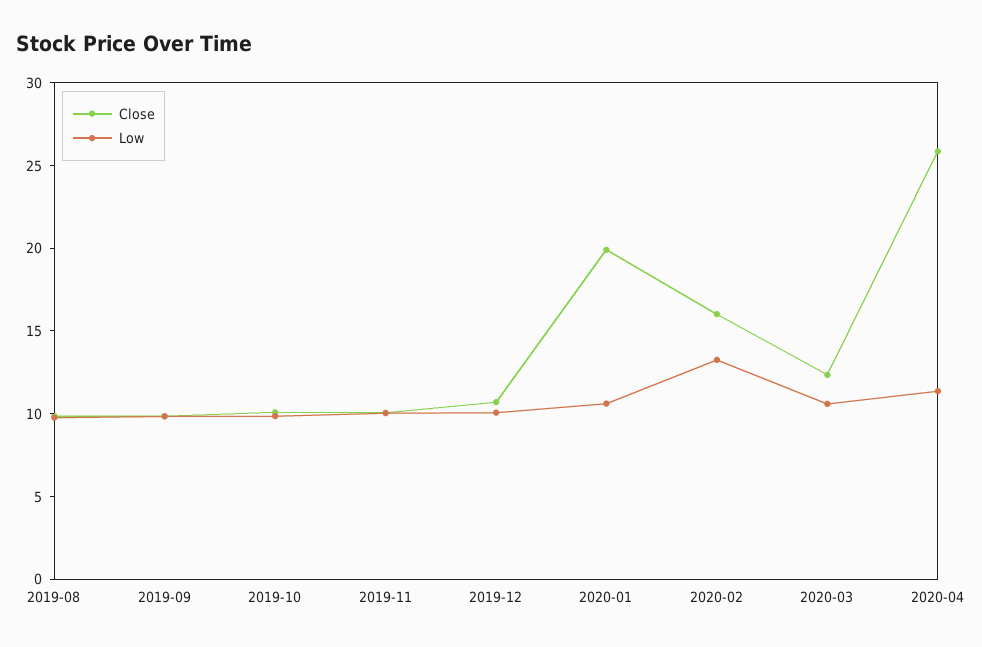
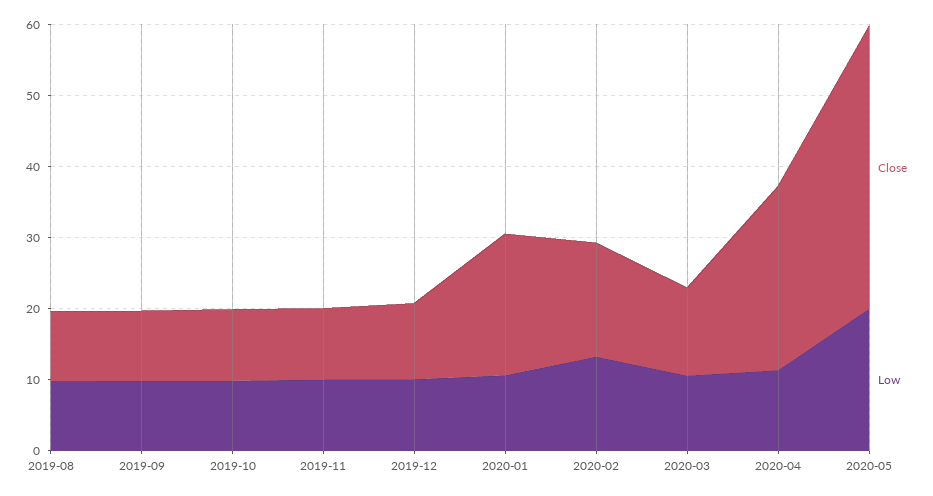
Close, 2020-05: none -> 40
Low, 2020-05: none -> 20

